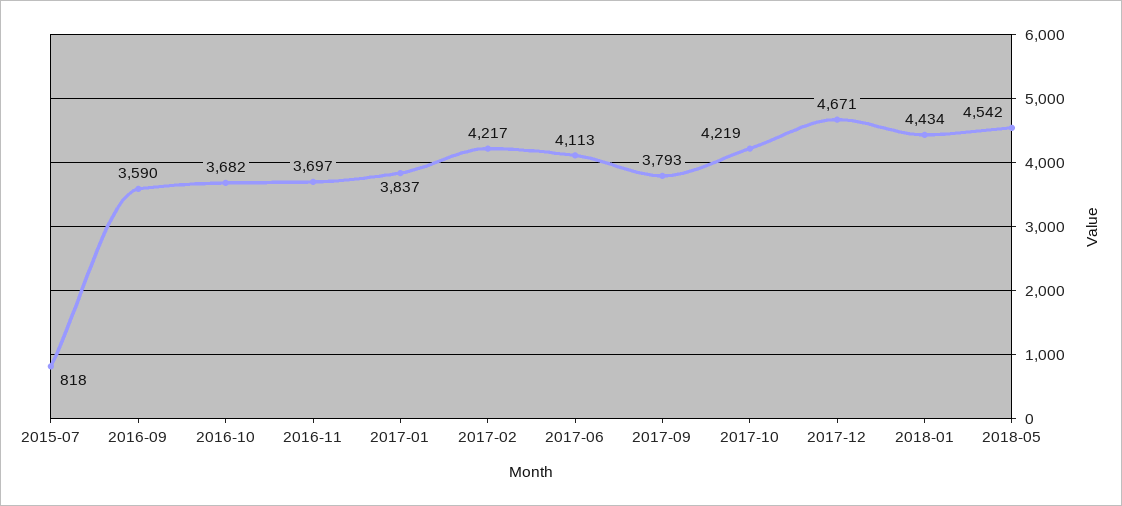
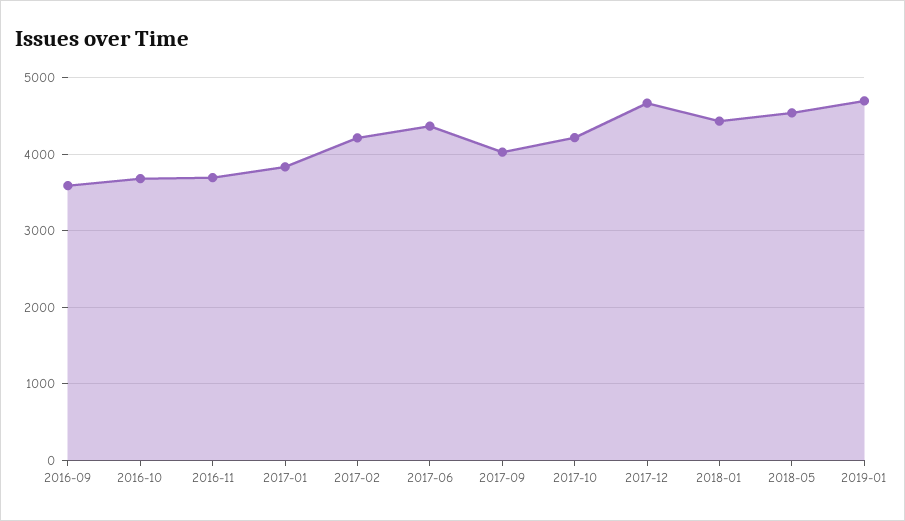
2015-07: 818 -> none
2017-06: 4113 -> 4400
2017-09: 3793 -> 4000
2019-01: none -> 4700

